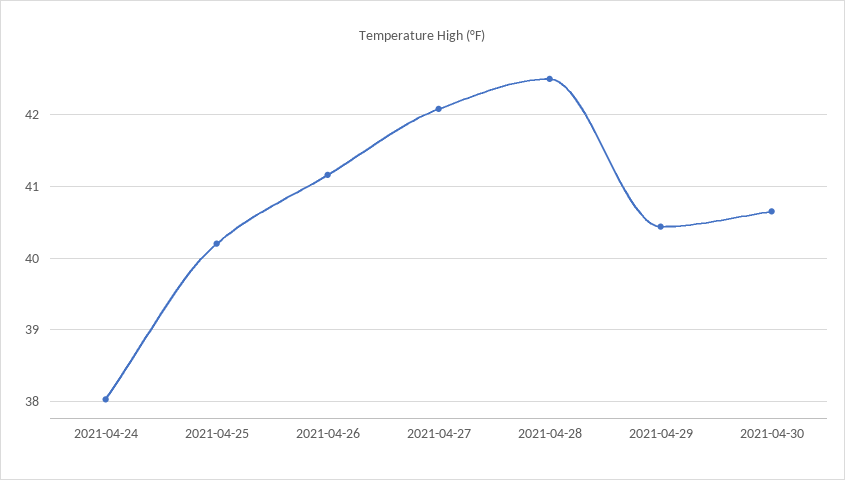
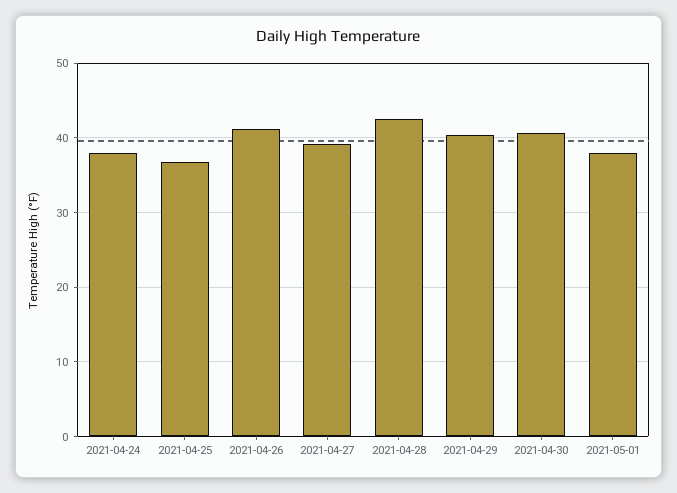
2021-04-25: 40.2 -> 37
2021-04-27: 42.1 -> 39
2021-05-01: none -> 38

